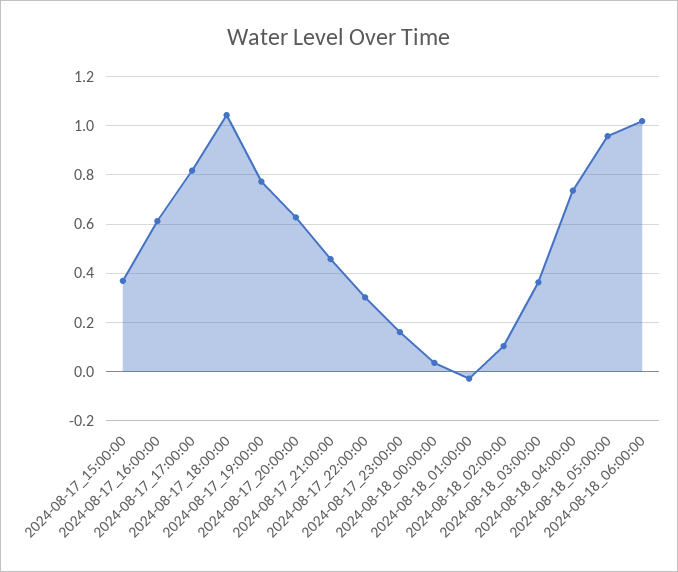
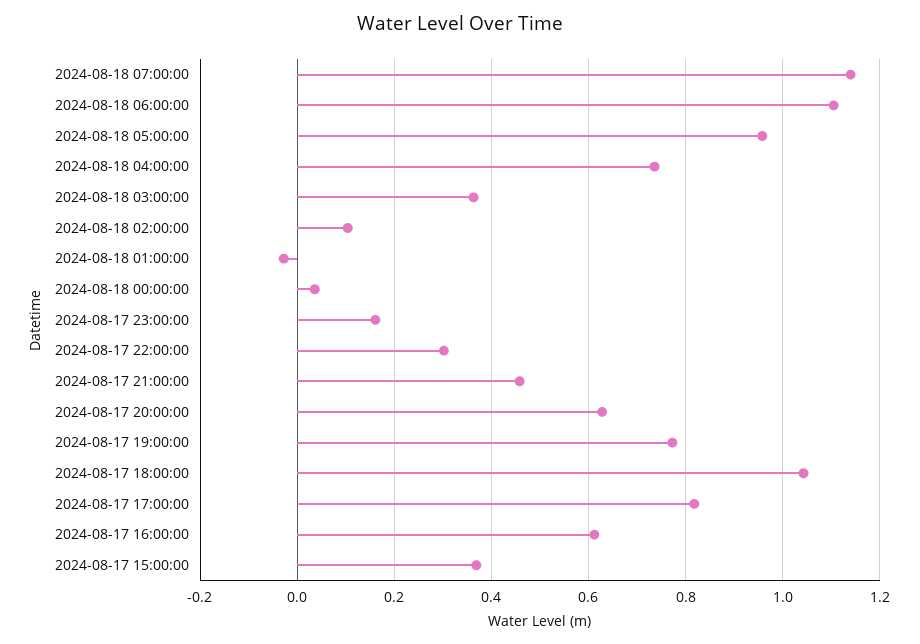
2024-08-18_06:00:00: 1.025 -> 1.1
2024-08-18 07:00:00: none -> 1.14

